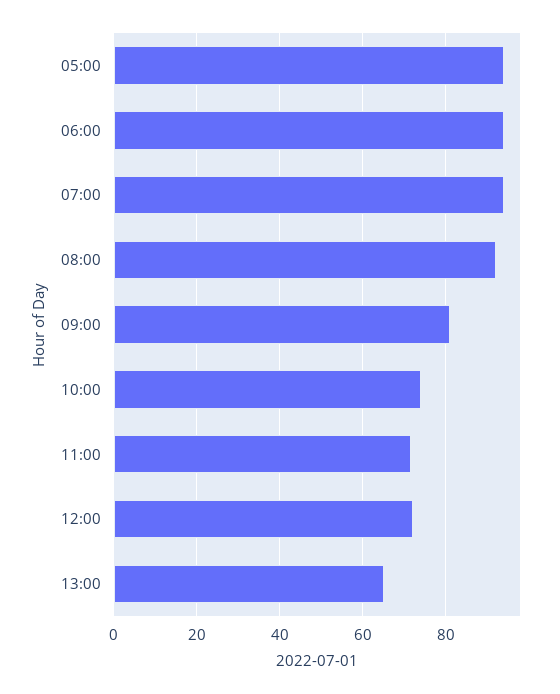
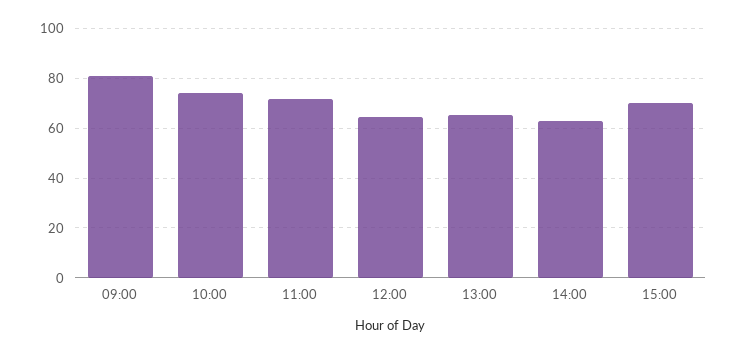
05:00: 94 -> none
06:00: 94 -> none
07:00: 94 -> none
08:00: 92 -> none
12:00: 72 -> 65
14:00: none -> 62.5
15:00: none -> 70

